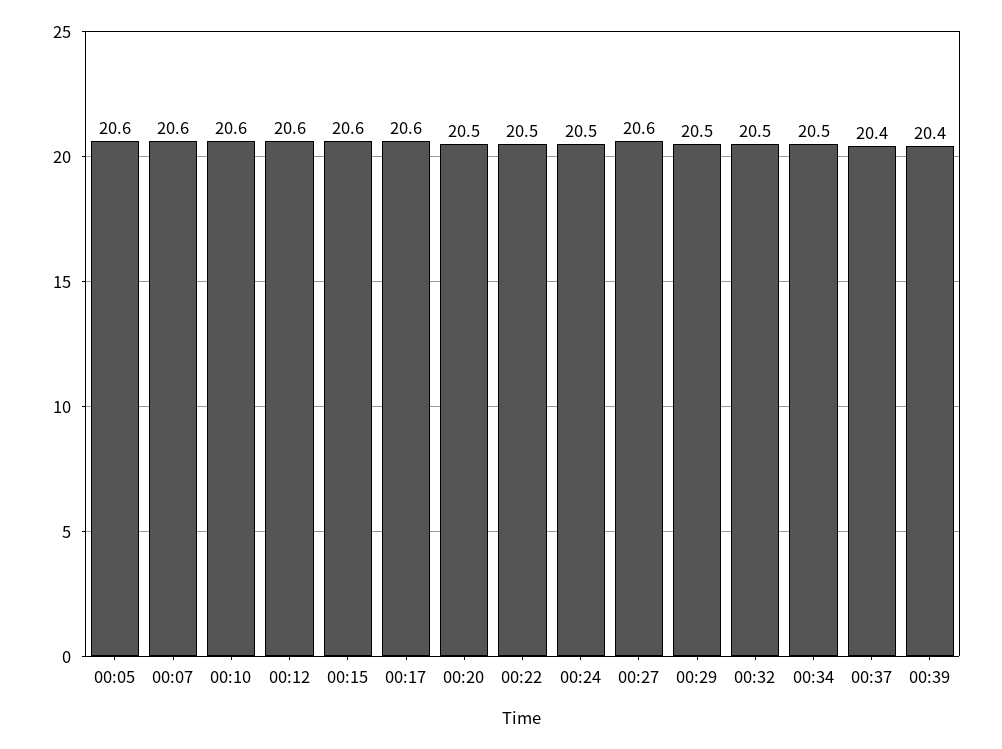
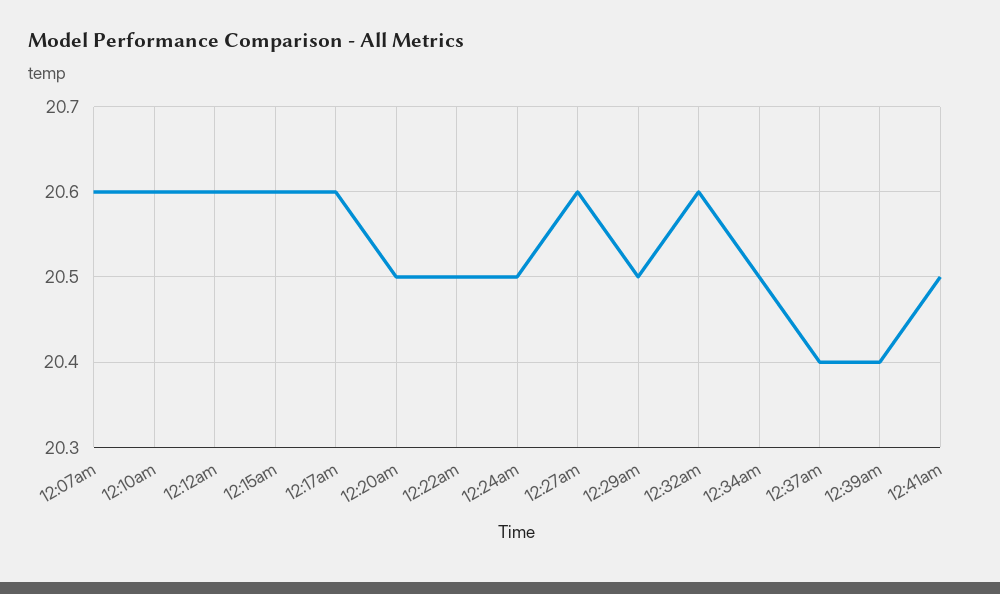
00:05: 20.6 -> none
00:32: 20.5 -> 20.6
12:41am: none -> 20.5

